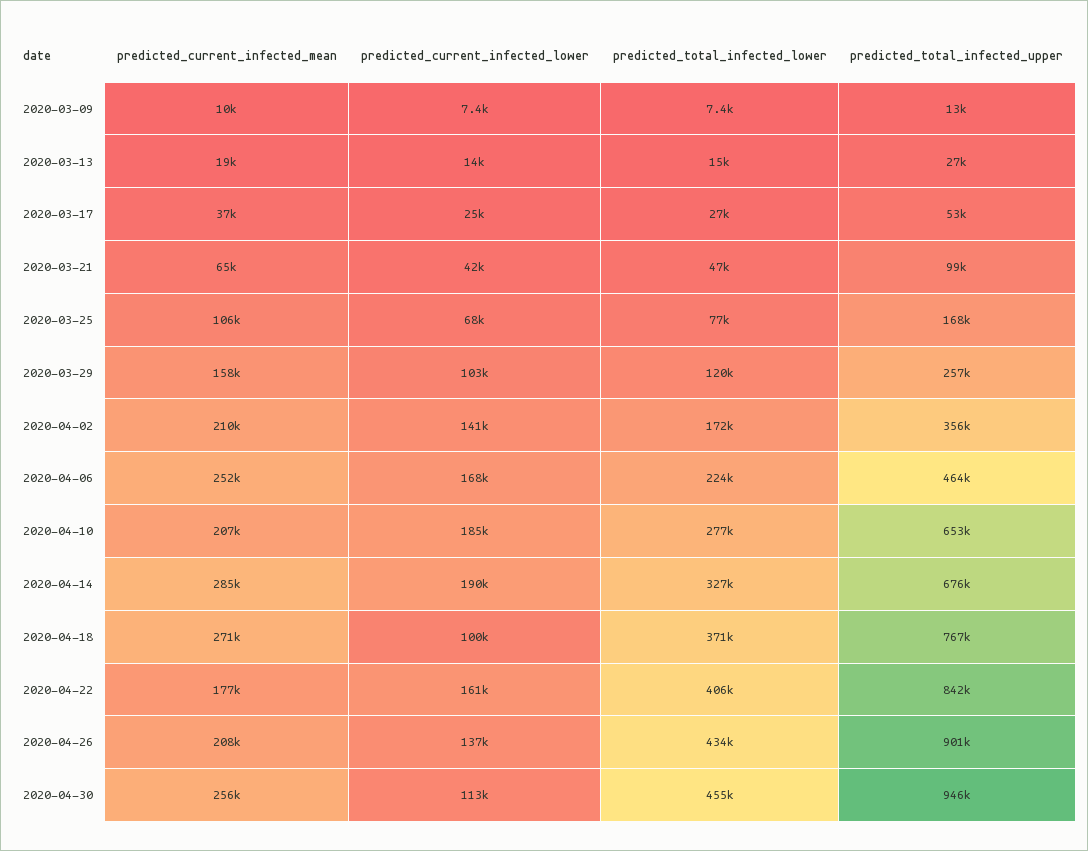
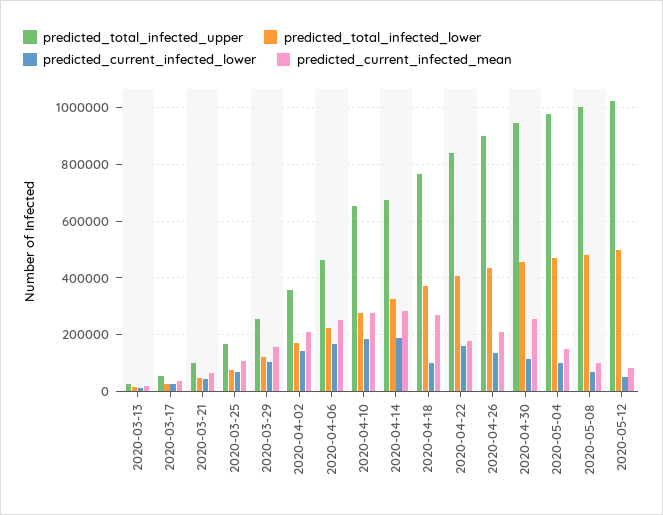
predicted_current_infected_mean, 2020-03-09: 10000 -> none
predicted_current_infected_lower, 2020-03-09: 7400 -> none
predicted_total_infected_lower, 2020-03-09: 7400 -> none
predicted_total_infected_upper, 2020-03-09: 13000 -> none
predicted_current_infected_mean, 2020-04-10: 207000 -> 275000
predicted_total_infected_upper, 2020-05-04: none -> 975000
predicted_total_infected_lower, 2020-05-04: none -> 475000
predicted_current_infected_lower, 2020-05-04: none -> 100000
predicted_current_infected_mean, 2020-05-04: none -> 150000
predicted_total_infected_upper, 2020-05-08: none -> 1000000
predicted_total_infected_lower, 2020-05-08: none -> 475000
predicted_current_infected_lower, 2020-05-08: none -> 75000
predicted_current_infected_mean, 2020-05-08: none -> 100000
predicted_total_infected_upper, 2020-05-12: none -> 1025000
predicted_total_infected_lower, 2020-05-12: none -> 500000
predicted_current_infected_lower, 2020-05-12: none -> 50000
predicted_current_infected_mean, 2020-05-12: none -> 75000

